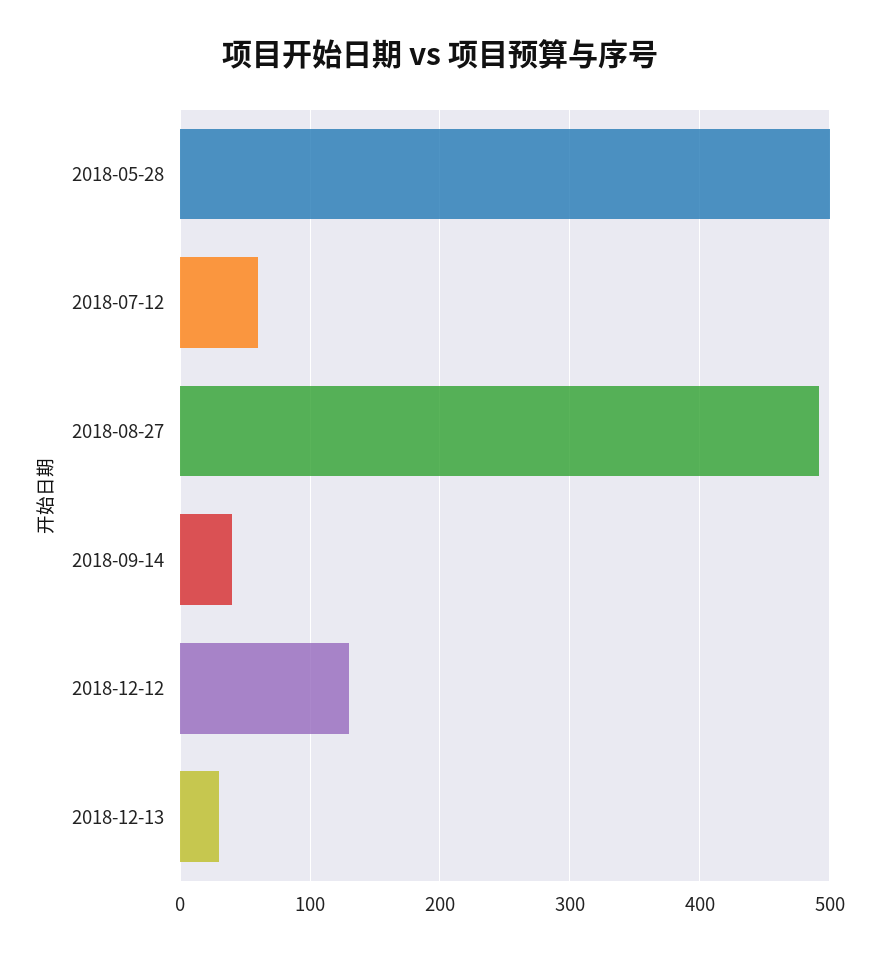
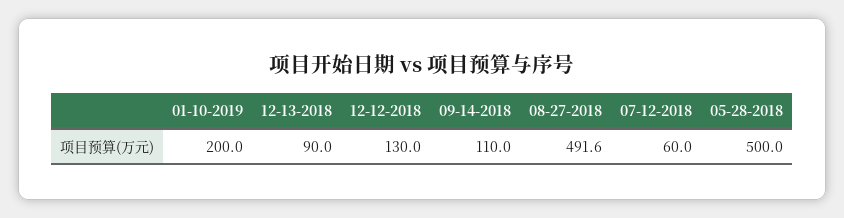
2018-09-14: 40 -> 110
2018-12-13: 30 -> 90
01-10-2019: none -> 200

